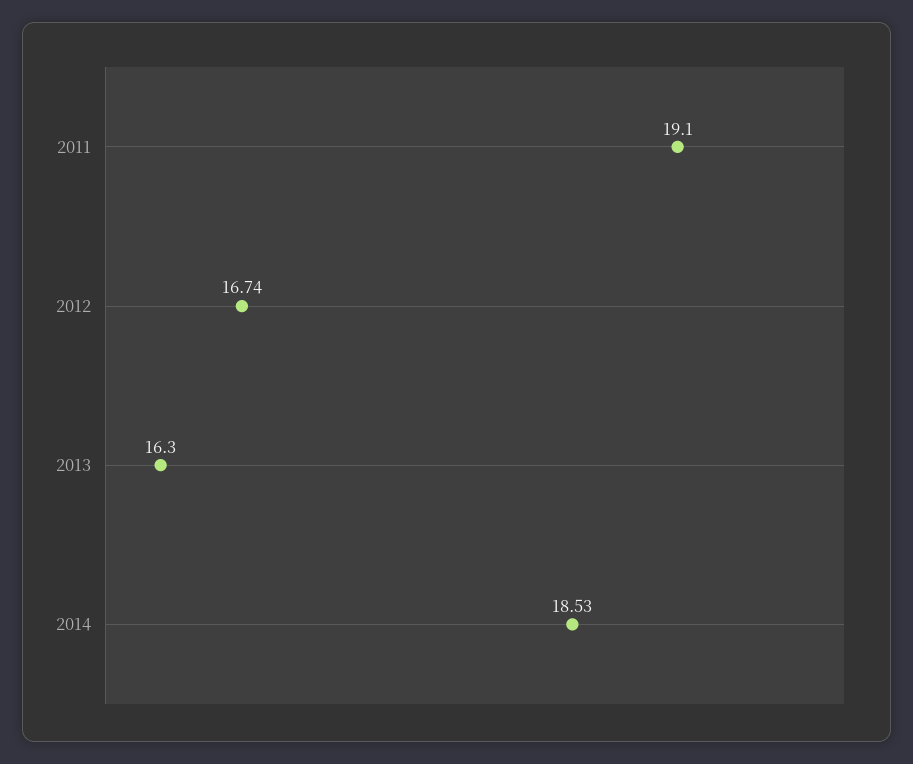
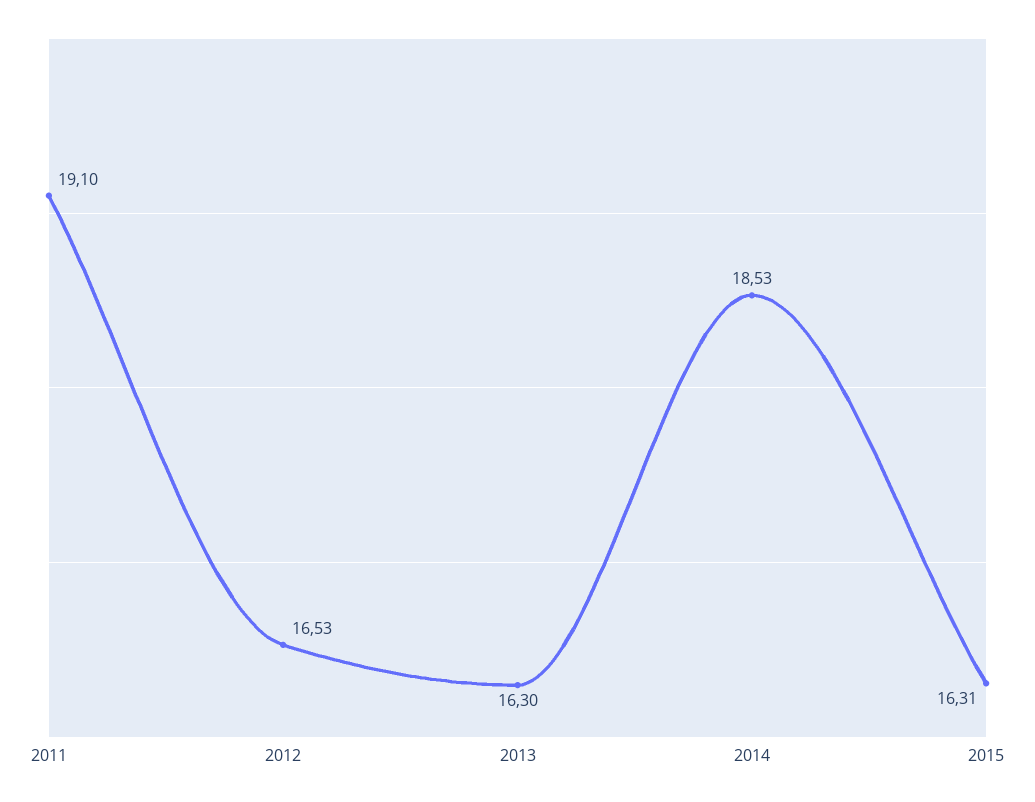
2012: 16.74 -> 16.53
2015: none -> 16.31

